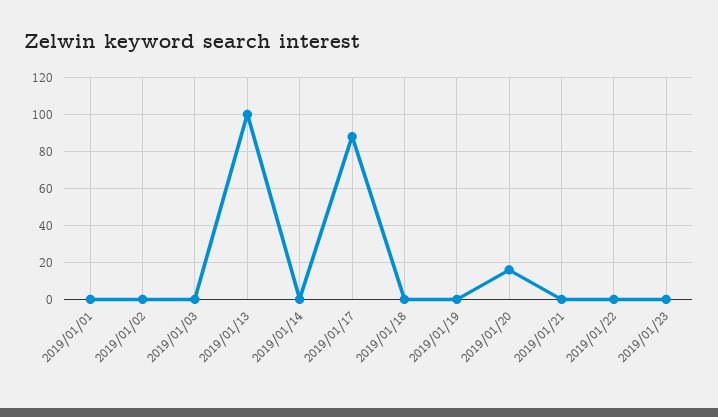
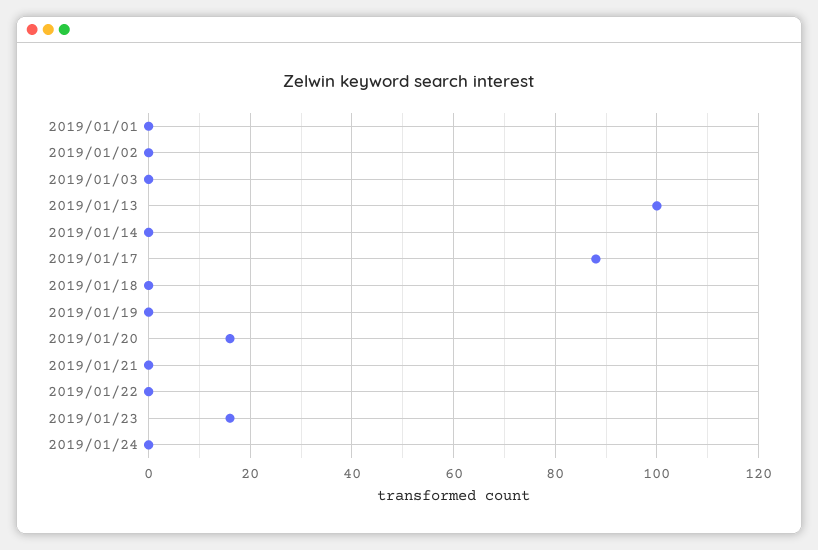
2019/01/23: 0 -> 15
2019/01/24: none -> 0

